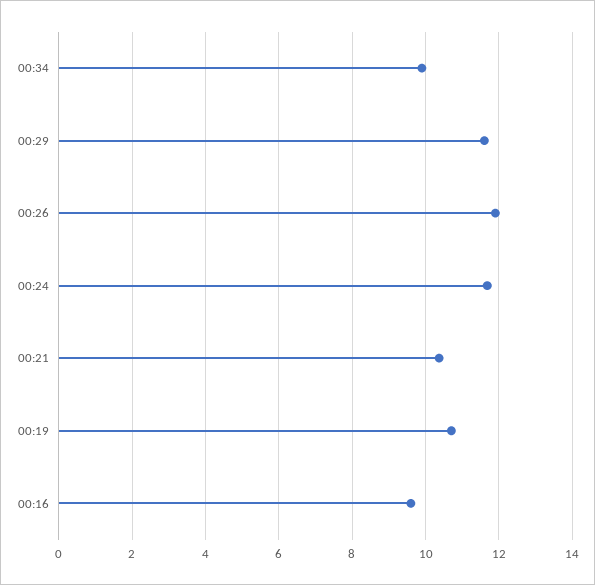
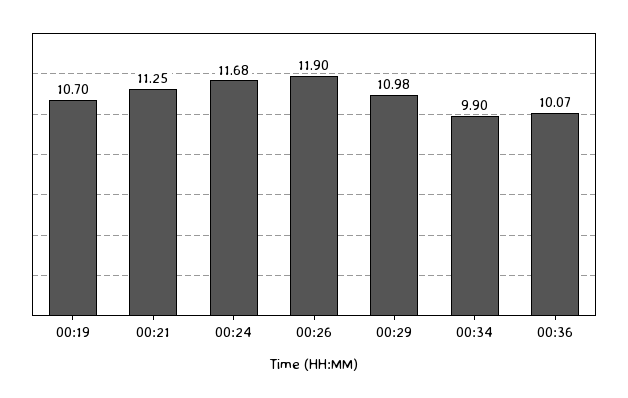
00:29: 11.6 -> 10.98
00:21: 10.4 -> 11.25
00:16: 9.6 -> none
00:36: none -> 10.07

